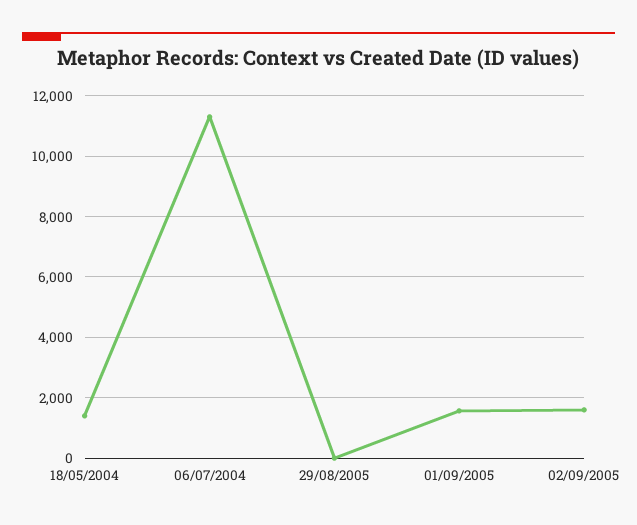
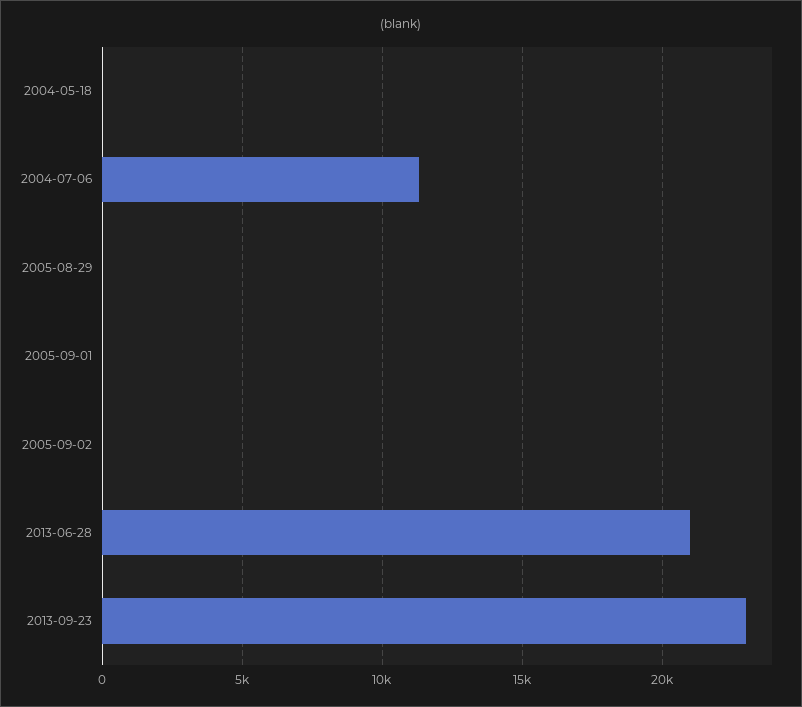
18/05/2004: 1400 -> 0
01/09/2005: 1600 -> 0
02/09/2005: 1600 -> 0
2013-06-28: none -> 21000
2013-09-23: none -> 23000

